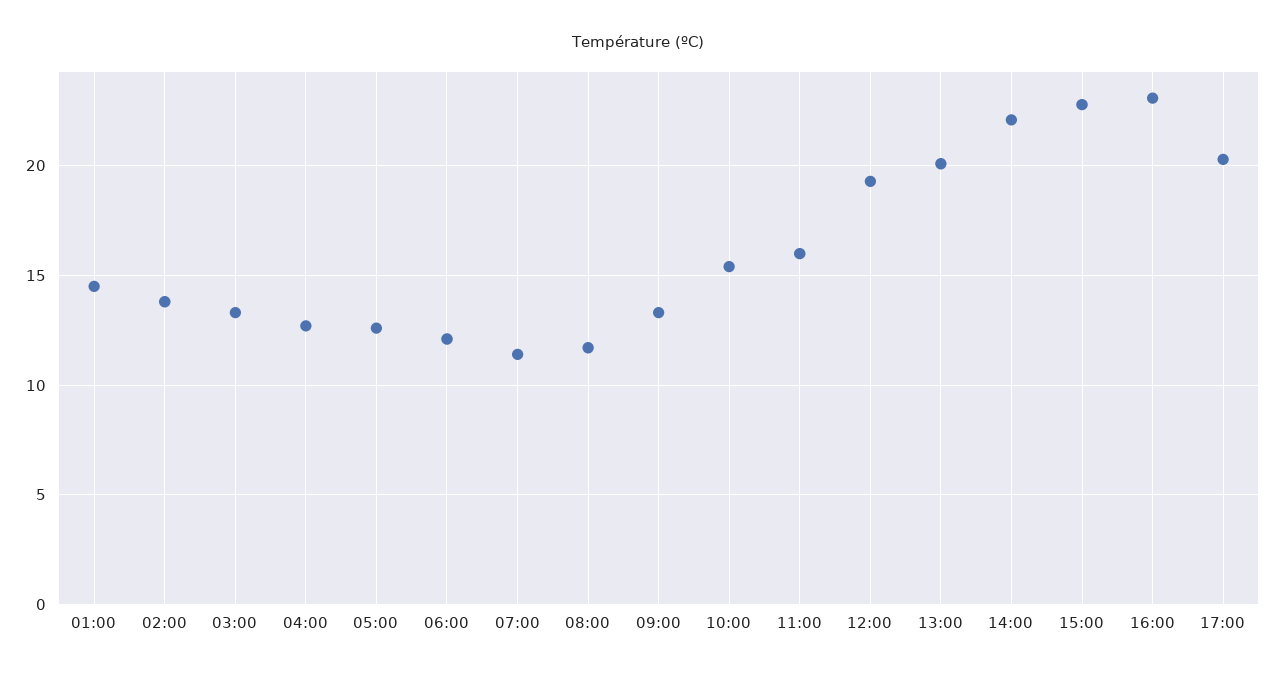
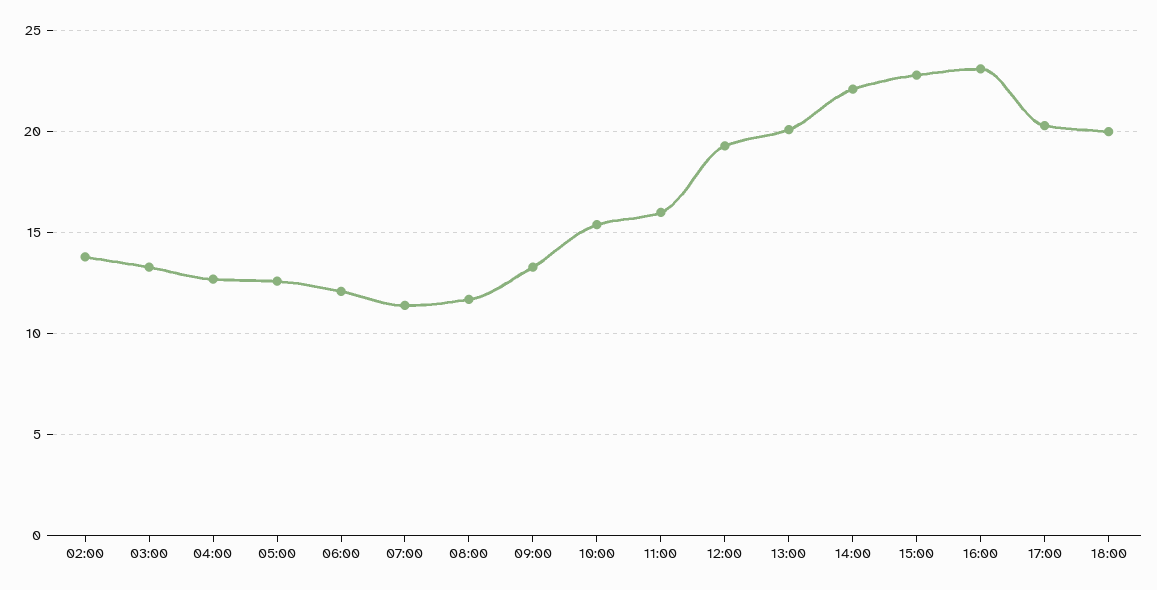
01:00: 14.5 -> none
18:00: none -> 20

